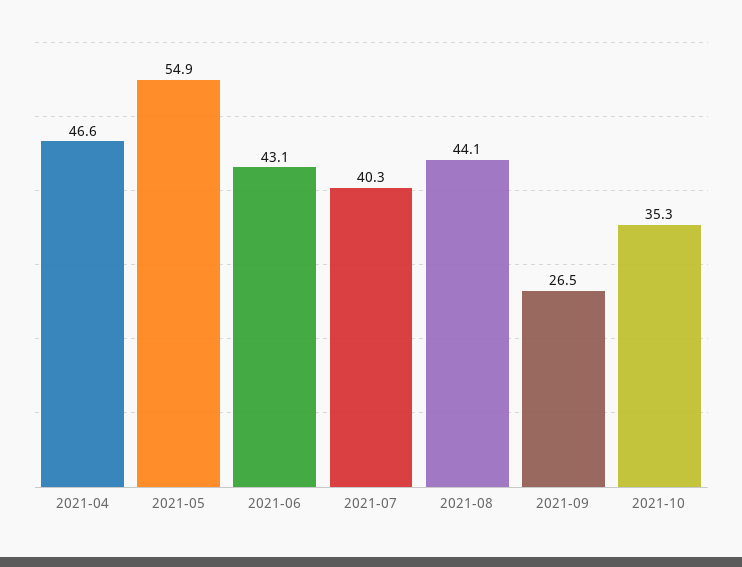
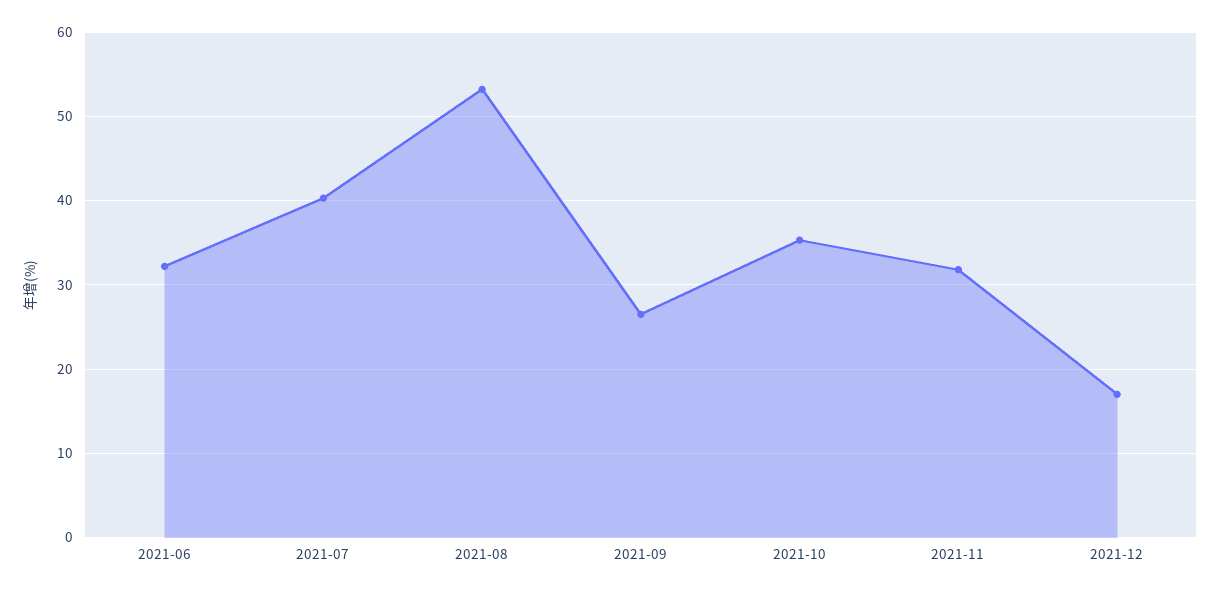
2021-04: 46.6 -> none
2021-05: 54.9 -> none
2021-06: 43.1 -> 32
2021-08: 44.1 -> 53
2021-11: none -> 32
2021-12: none -> 17

